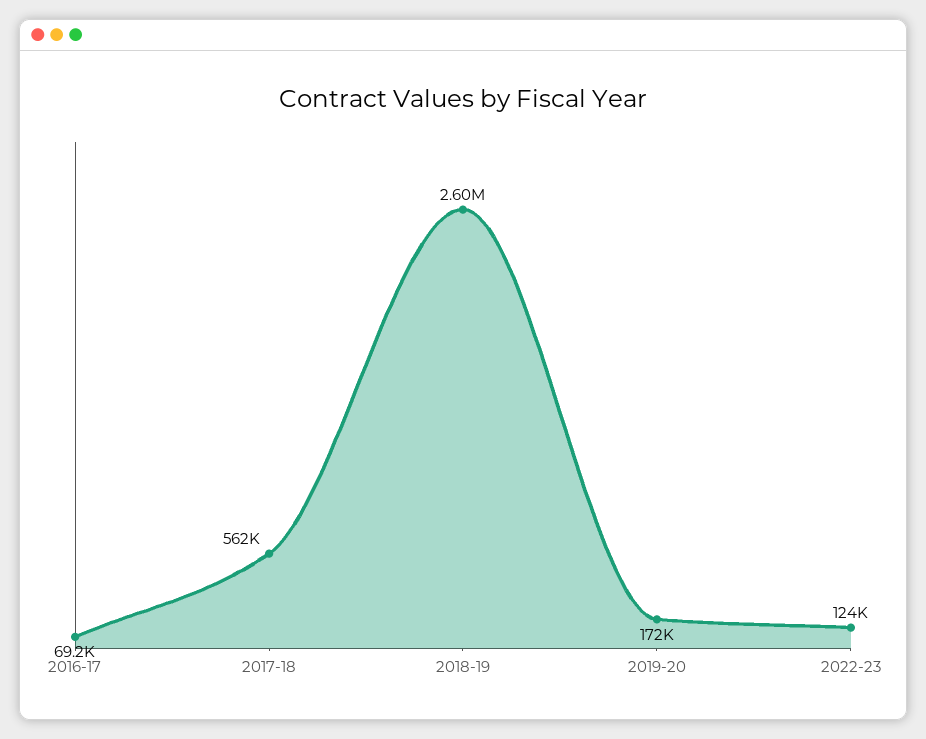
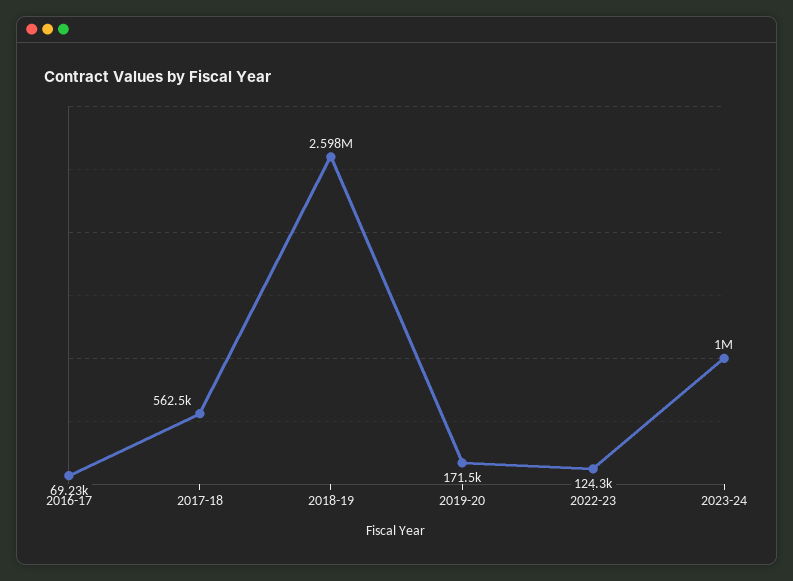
2023-24: none -> 1000000

